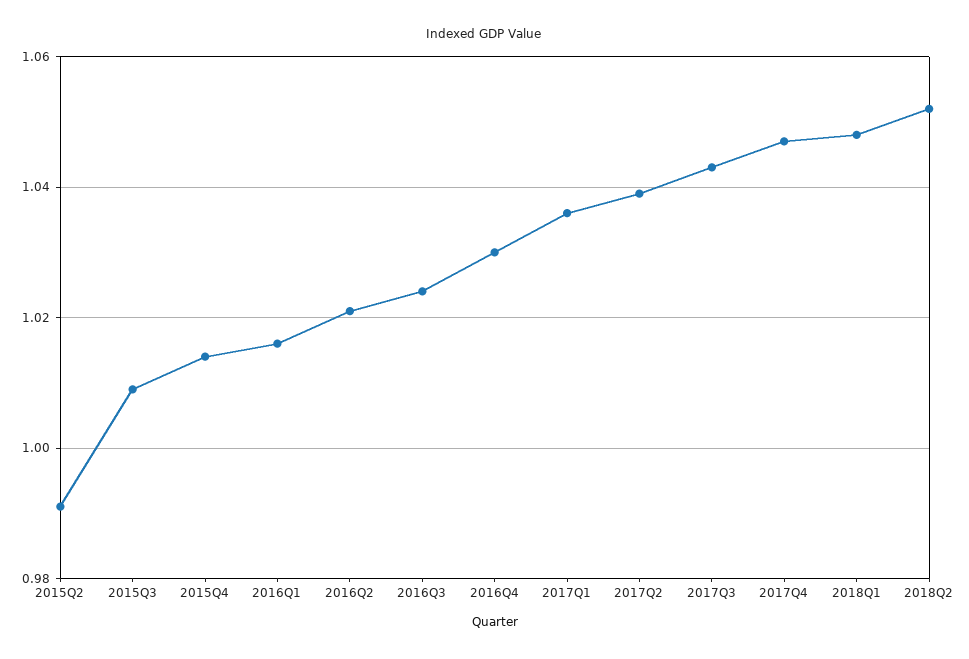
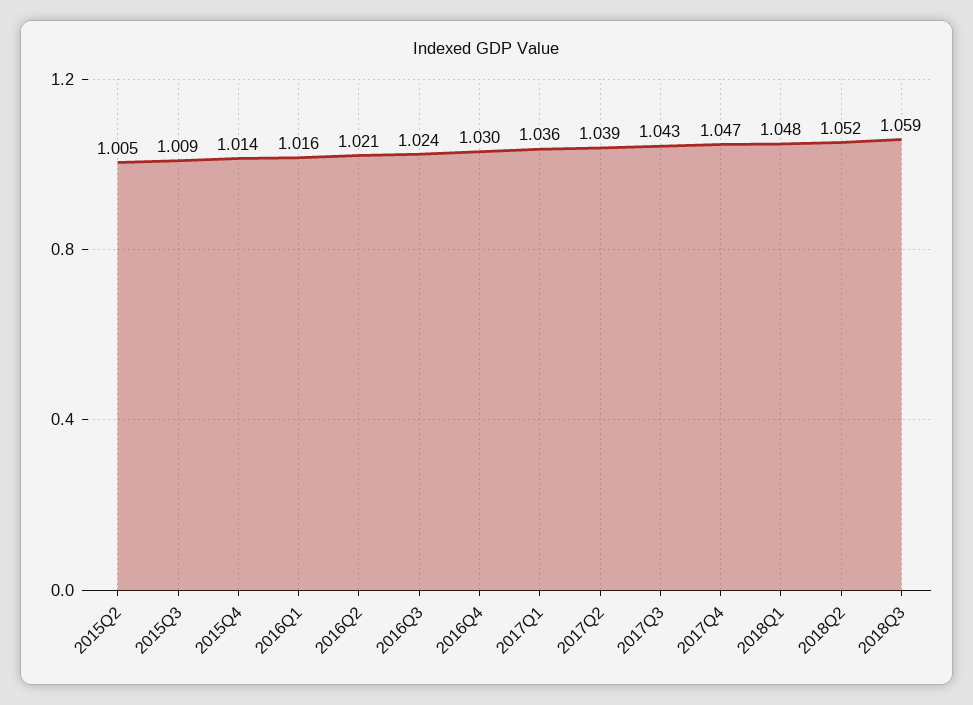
2015Q2: 0.99 -> 1.005
2018Q3: none -> 1.059

